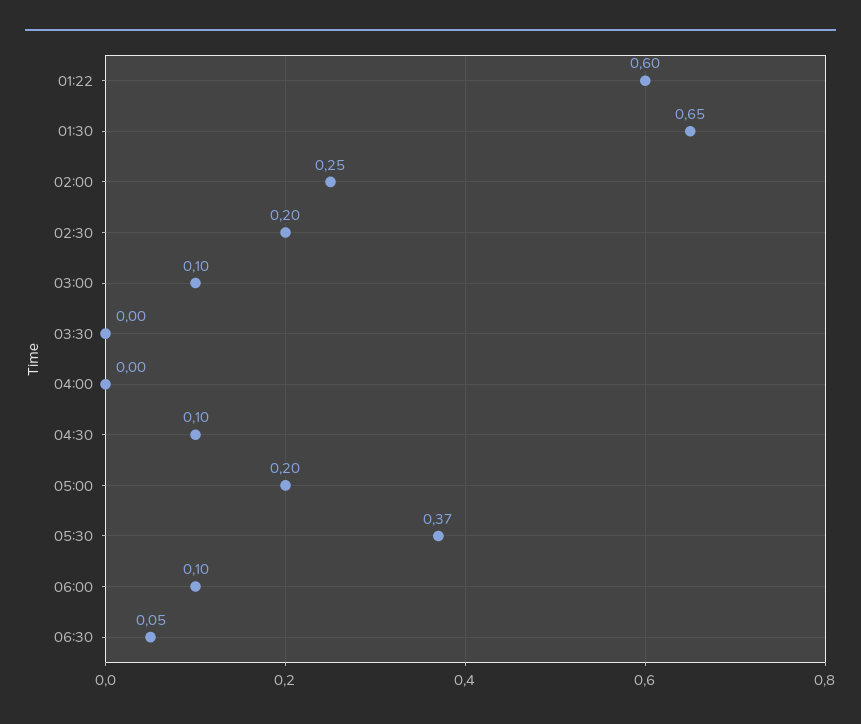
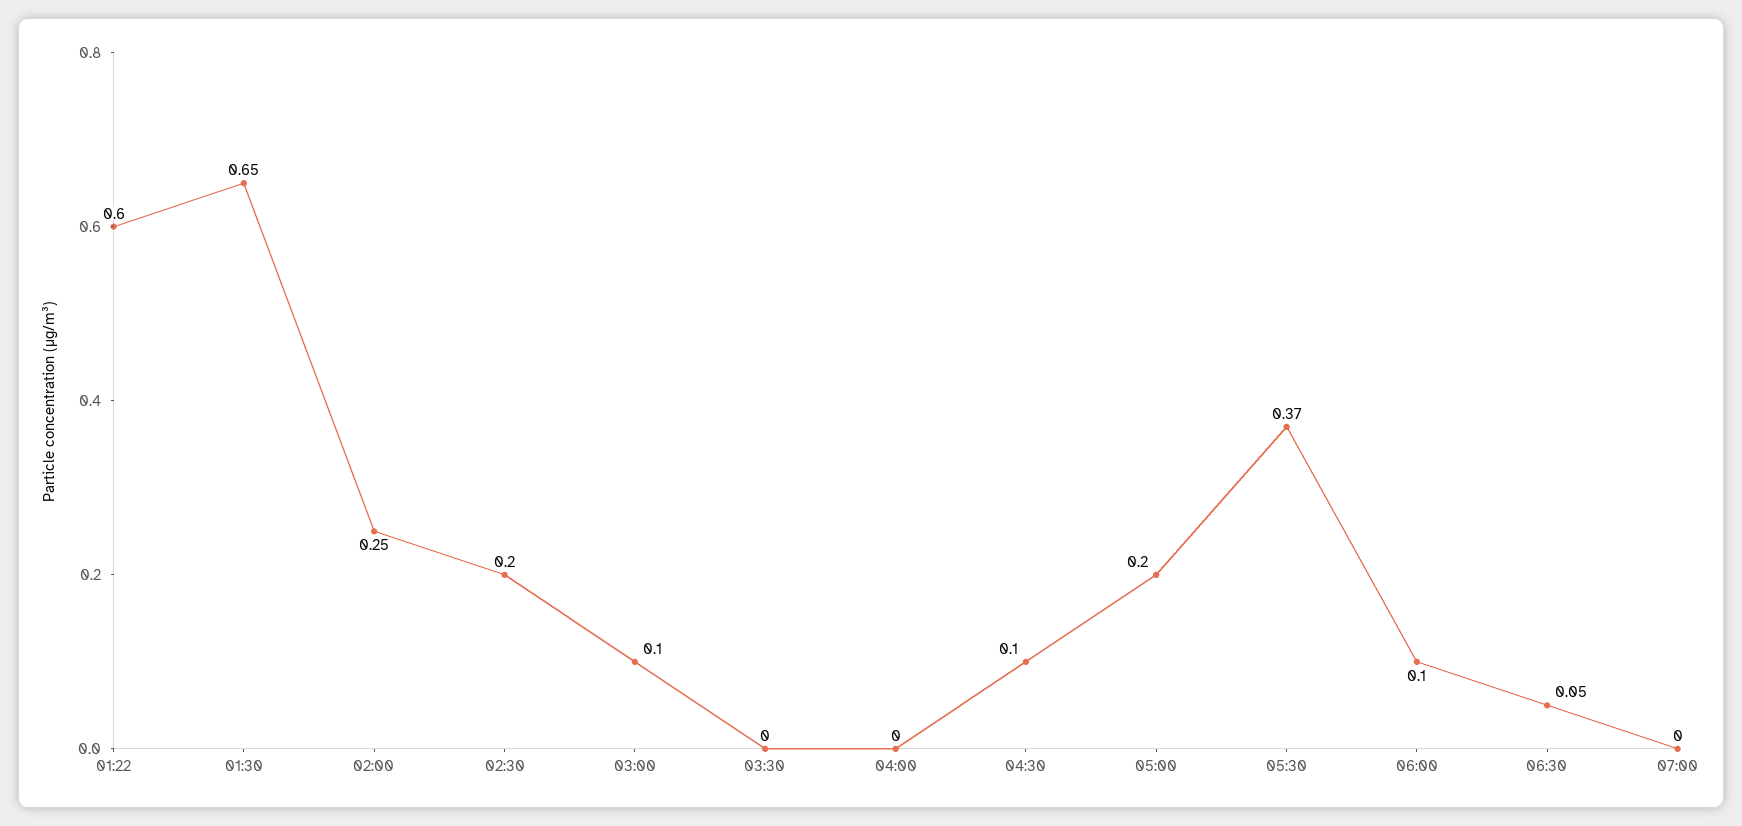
07:00: none -> 0

